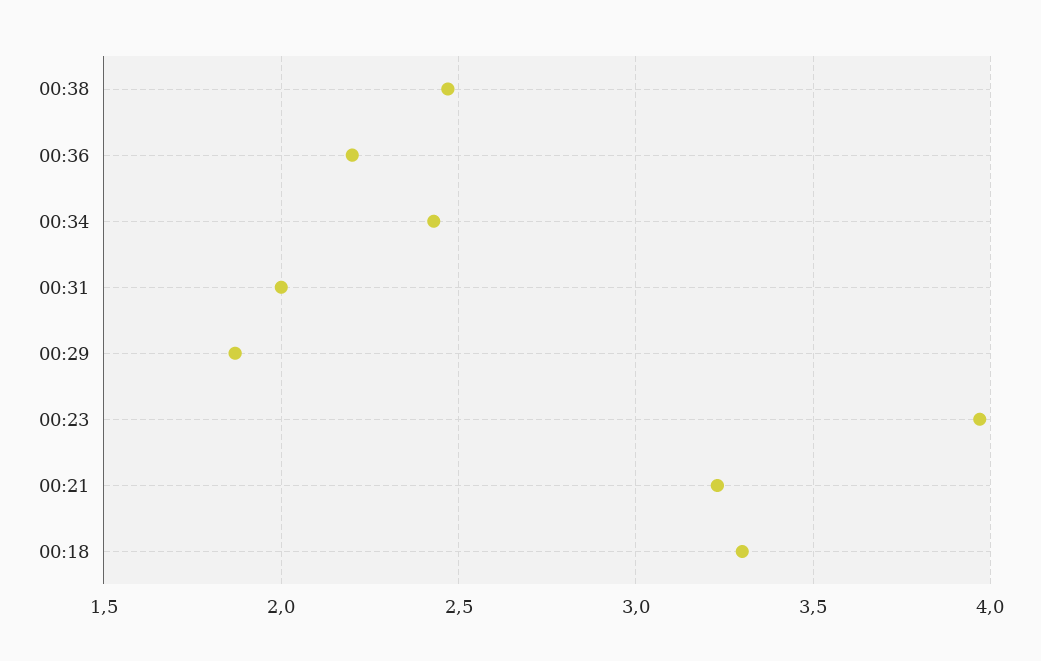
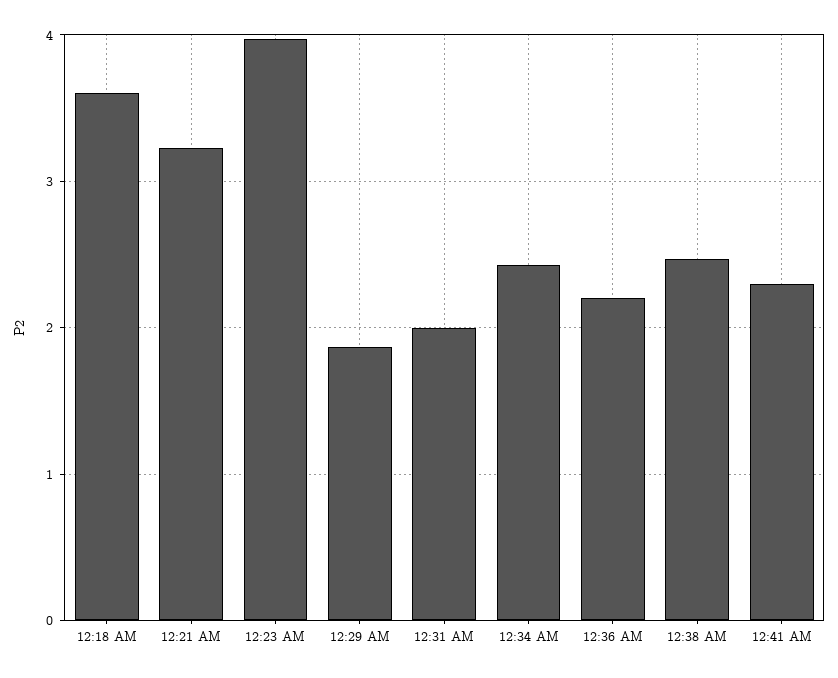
00:18: 3.3 -> 3.6
12:41 AM: none -> 2.3

